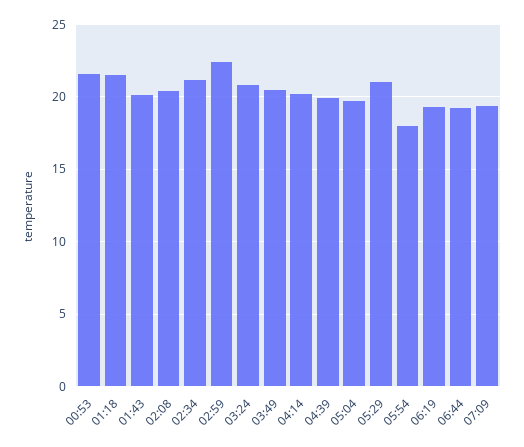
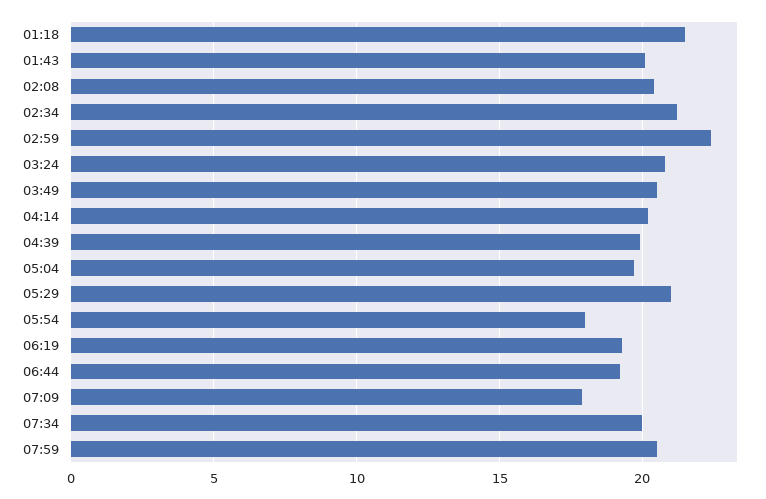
00:53: 21.5 -> none
07:09: 19.5 -> 18
07:34: none -> 20
07:59: none -> 20.5

